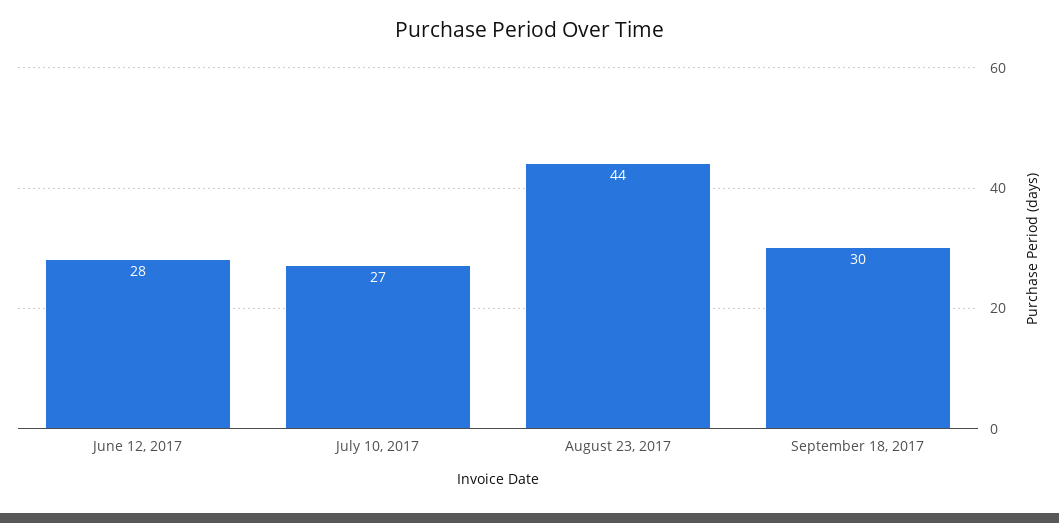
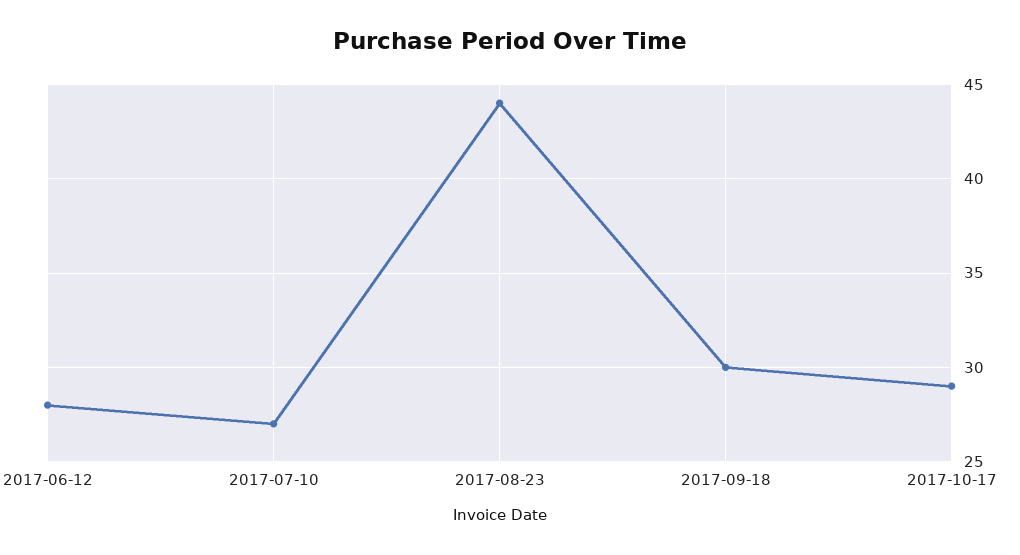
2017-10-17: none -> 29

